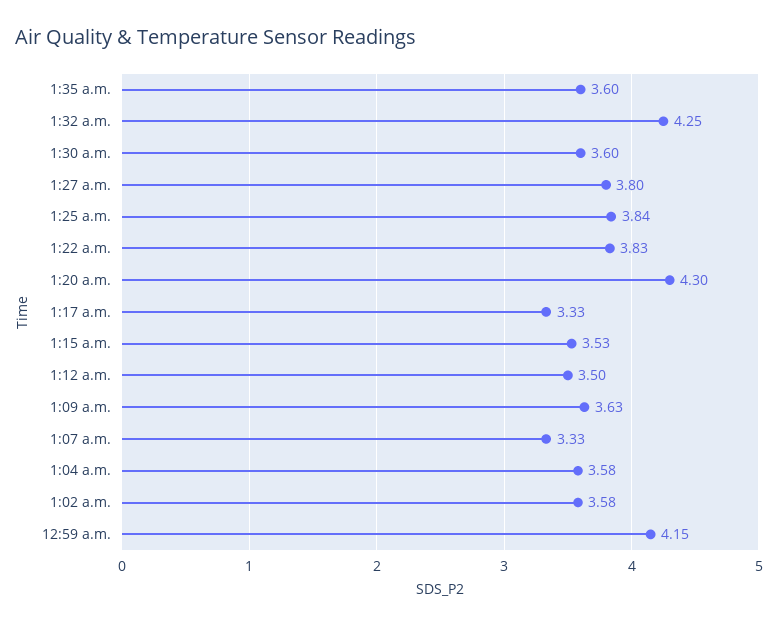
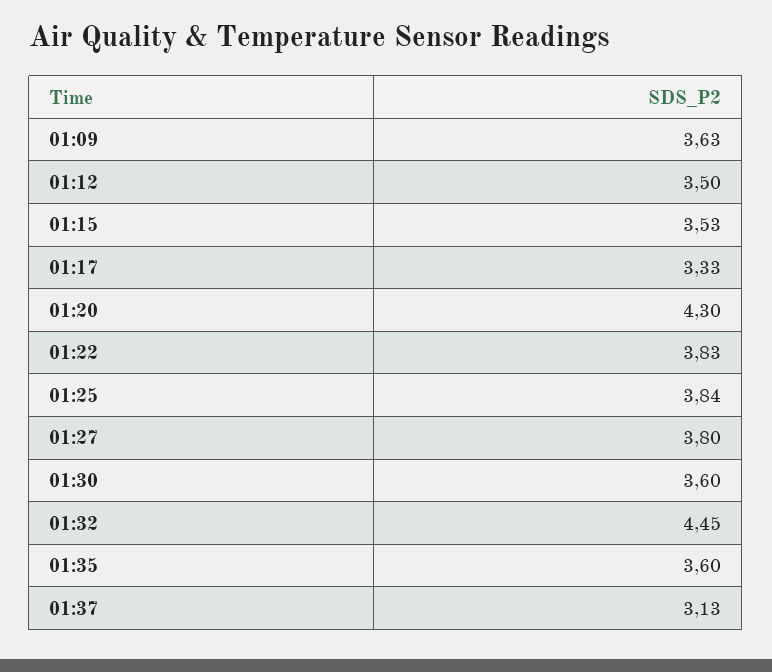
1:32 a.m.: 4.25 -> 4.45
1:07 a.m.: 3.33 -> none
1:04 a.m.: 3.58 -> none
1:02 a.m.: 3.58 -> none
12:59 a.m.: 4.15 -> none
01:37: none -> 3.13

